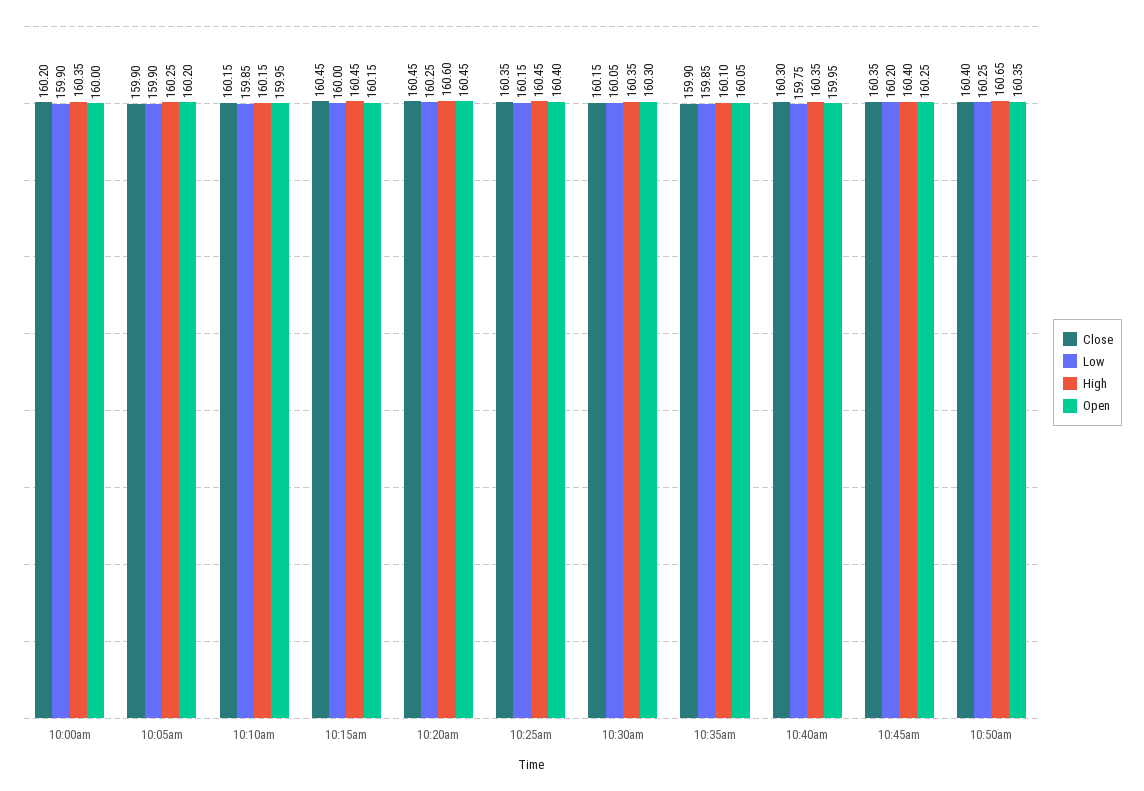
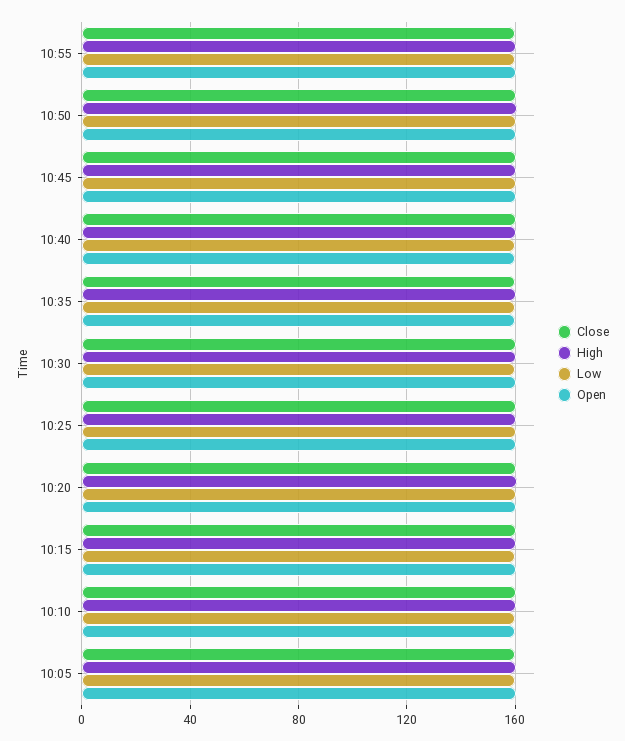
Close, 10:00am: 160.2 -> none
Low, 10:00am: 159.9 -> none
High, 10:00am: 160.35 -> none
Open, 10:00am: 160 -> none
Close, 10:55: none -> 160
High, 10:55: none -> 160
Low, 10:55: none -> 160
Open, 10:55: none -> 160

